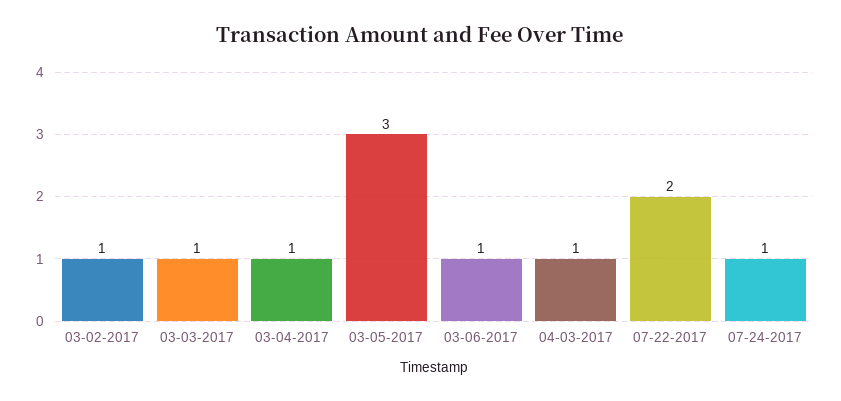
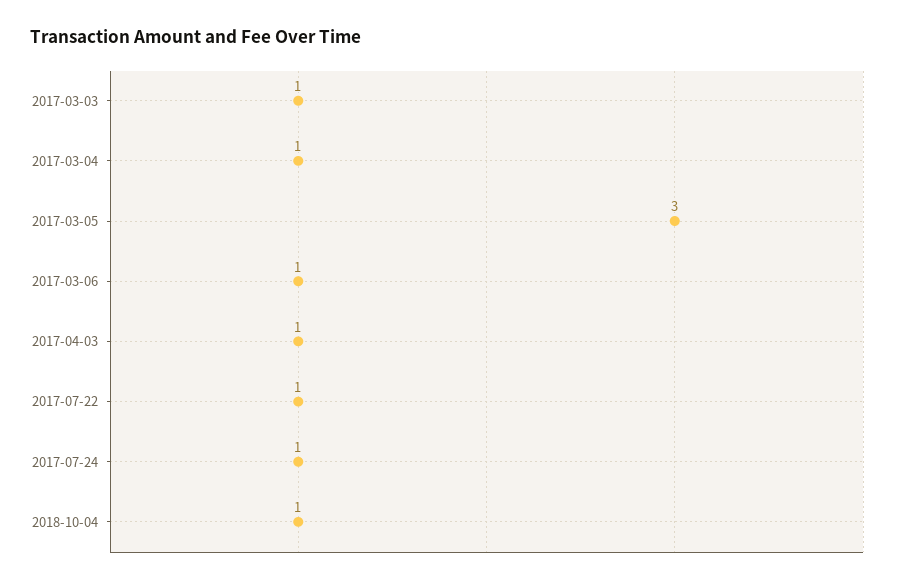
03-02-2017: 1 -> none
07-22-2017: 2 -> 1
2018-10-04: none -> 1

